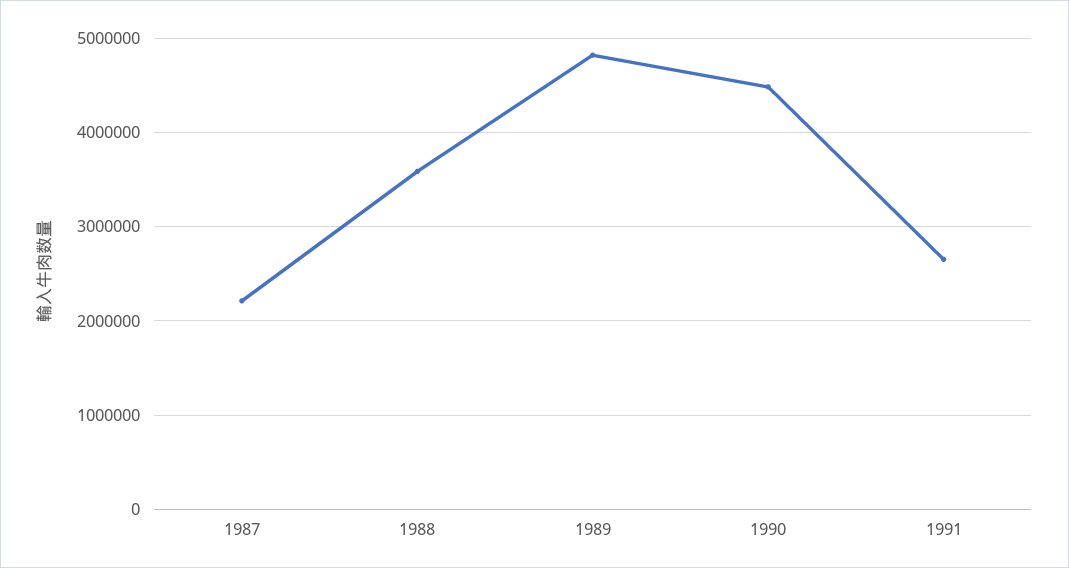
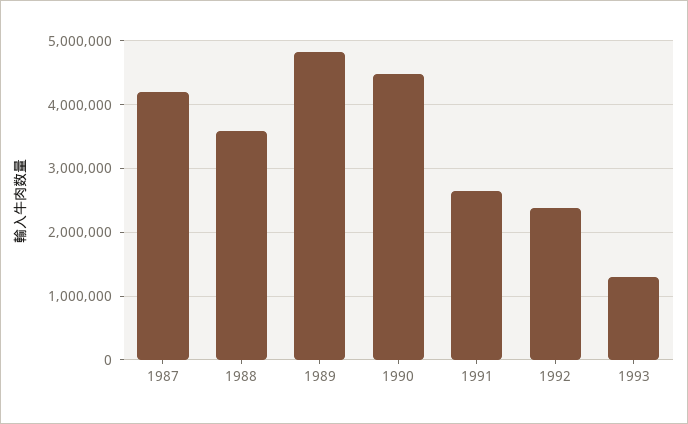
1987: 2200000 -> 4200000
1992: none -> 2400000
1993: none -> 1300000

